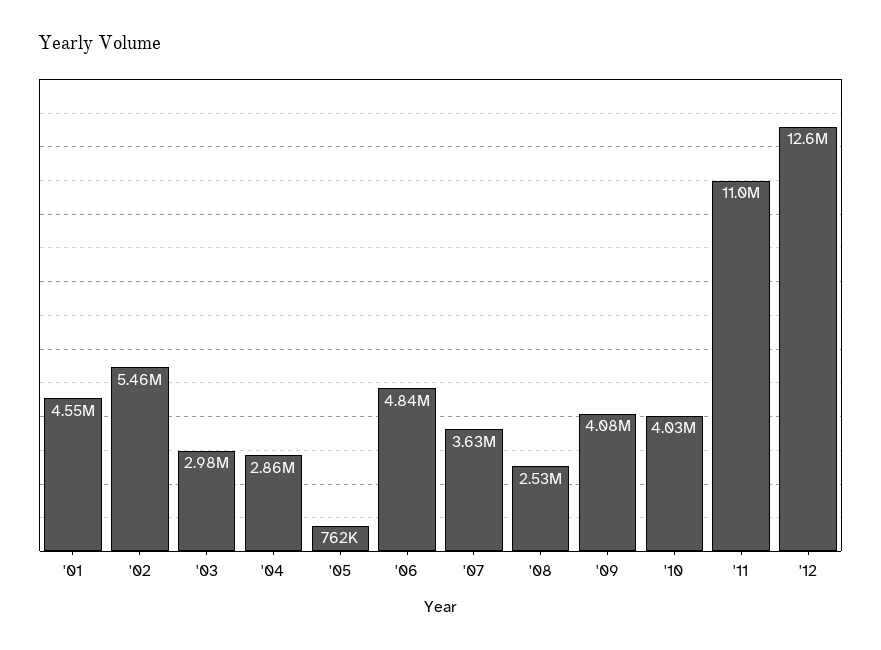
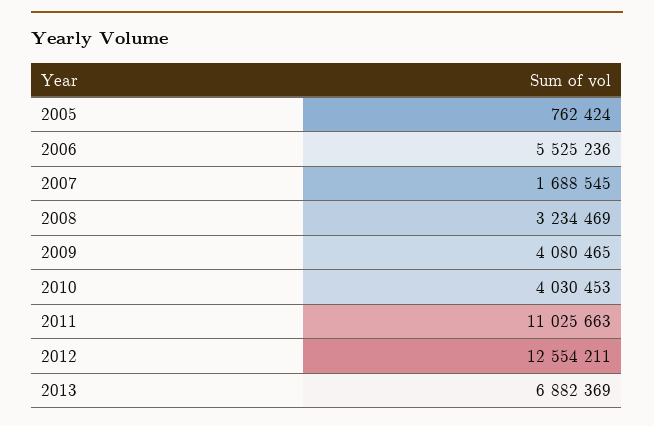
'01: 4550000 -> none
'02: 5460000 -> none
'03: 2980000 -> none
'04: 2860000 -> none
'06: 4840000 -> 5525236
'07: 3630000 -> 1688545
'08: 2530000 -> 3234469
2013: none -> 6882369

